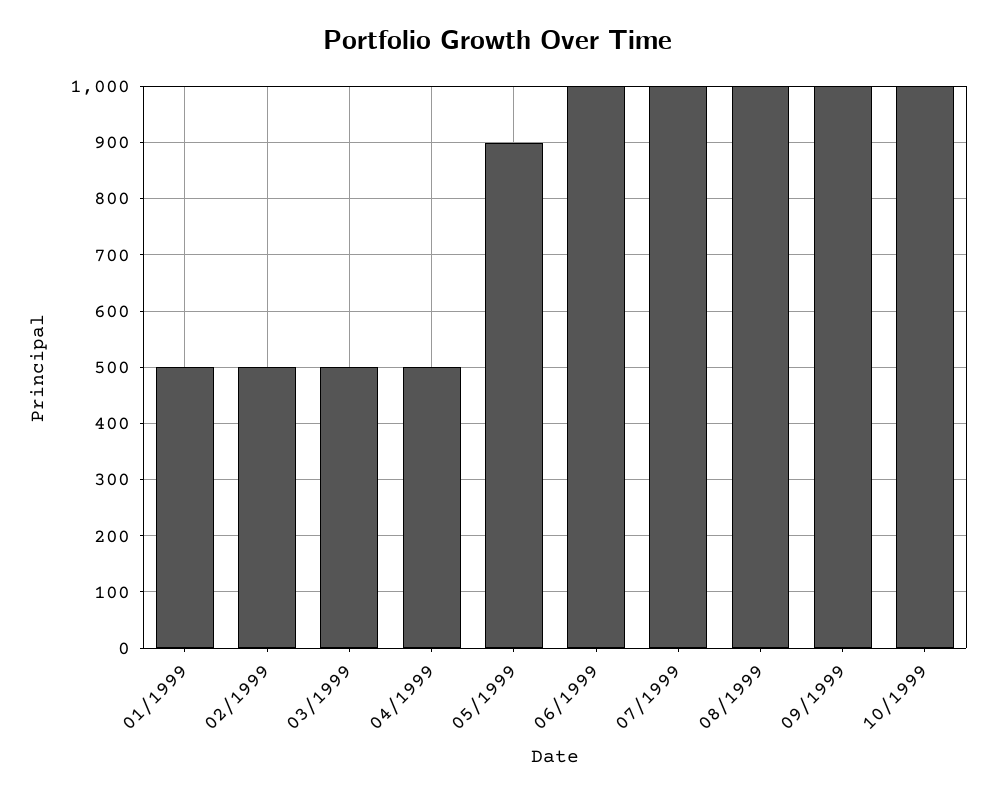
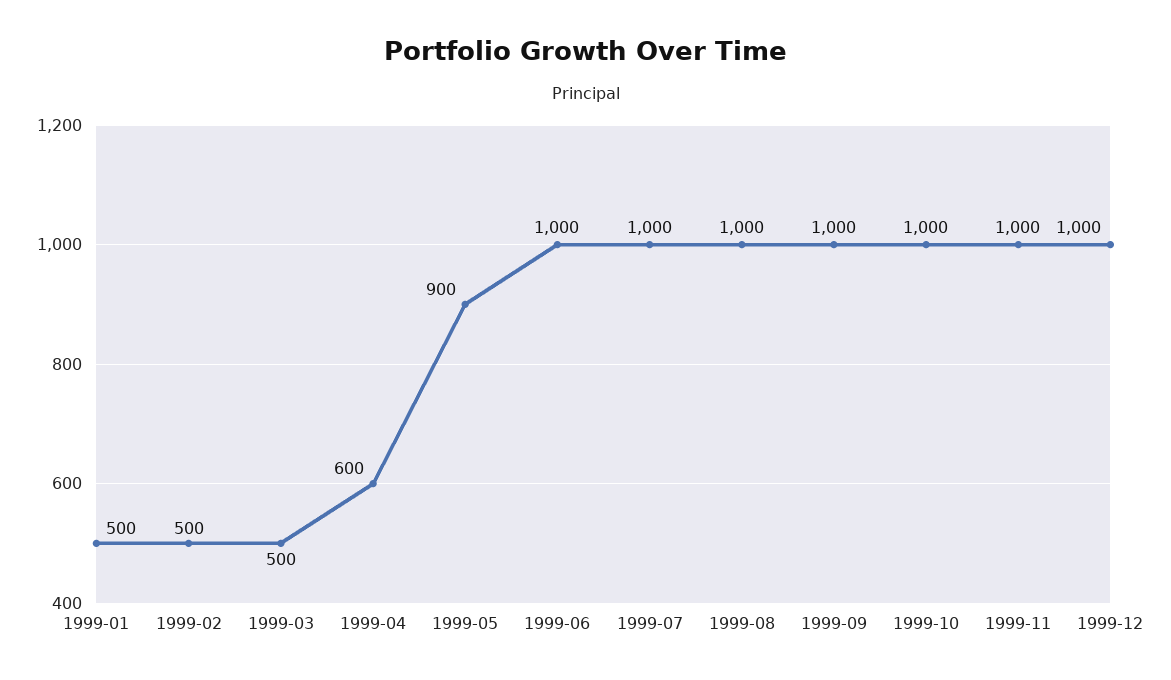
04/1999: 500 -> 600
1999-11: none -> 1000
1999-12: none -> 1000

